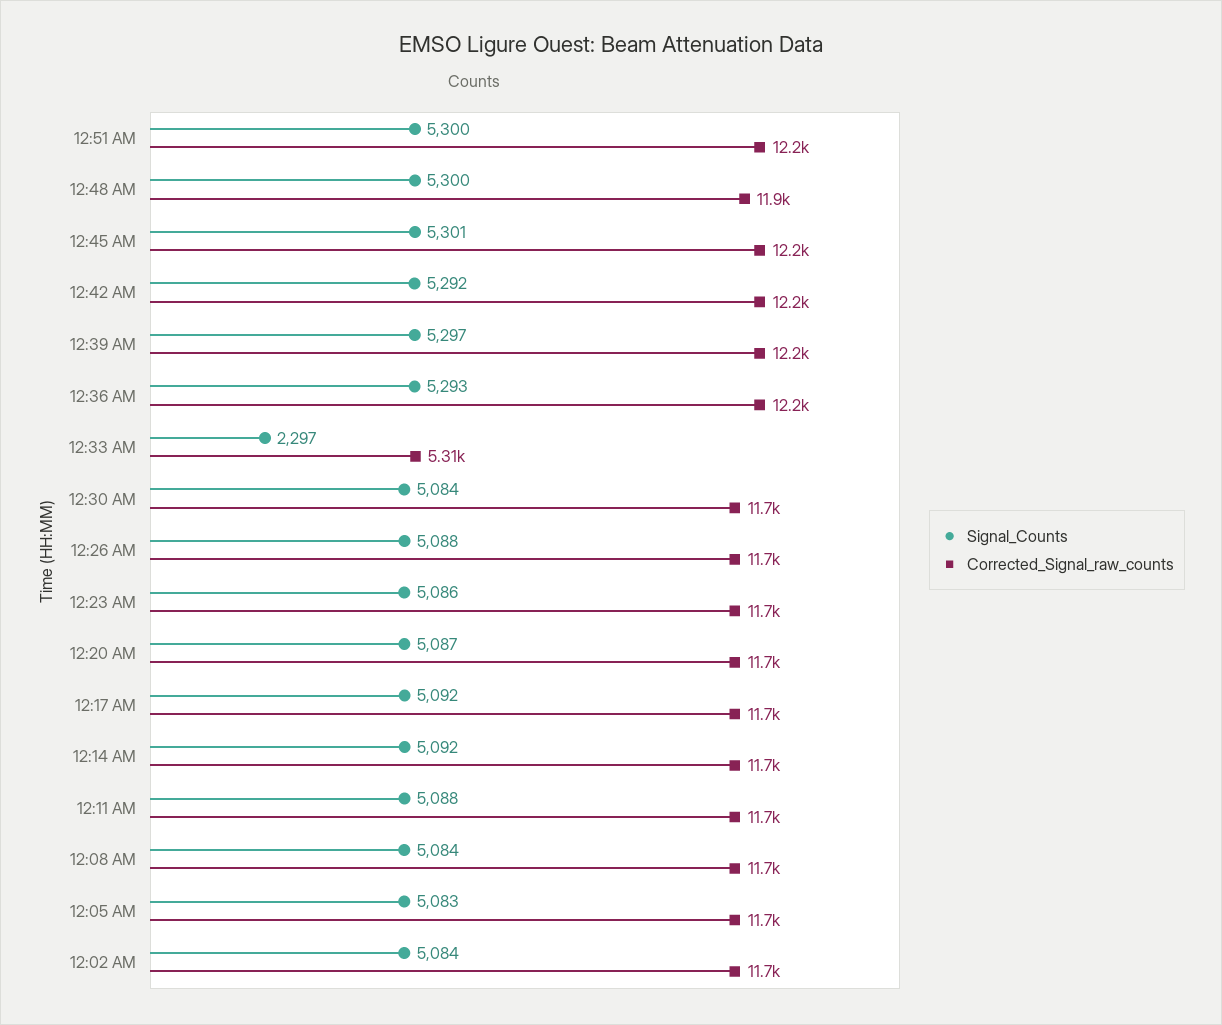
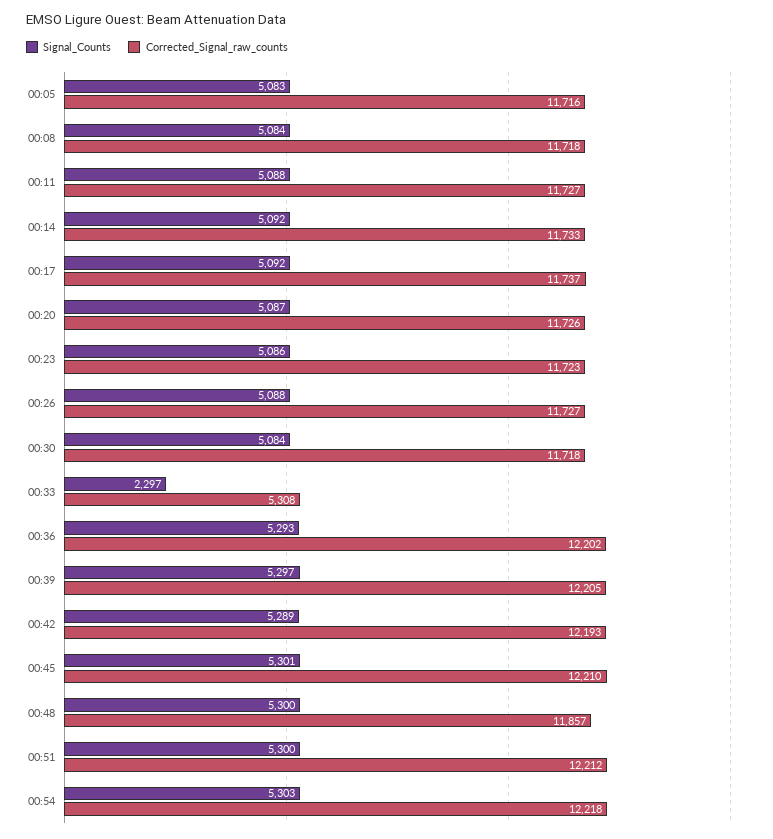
Signal_Counts, 12:42 AM: 5292 -> 5289
Signal_Counts, 12:02 AM: 5084 -> none
Corrected_Signal_raw_counts, 12:02 AM: 11700 -> none
Signal_Counts, 00:54: none -> 5303
Corrected_Signal_raw_counts, 00:54: none -> 12218

